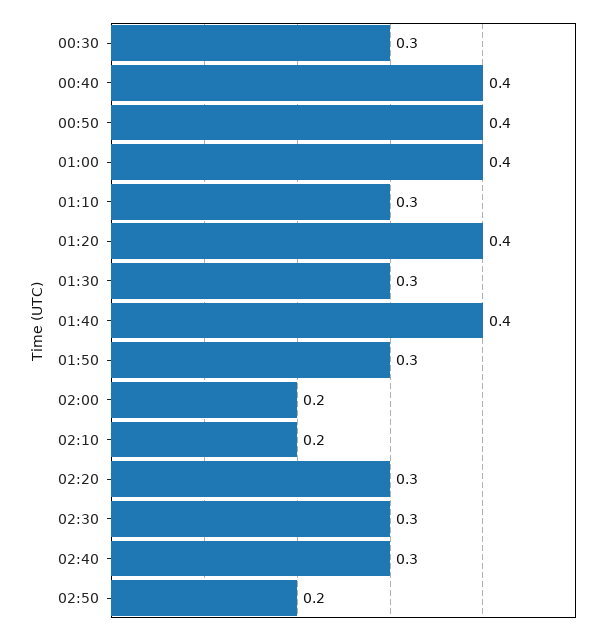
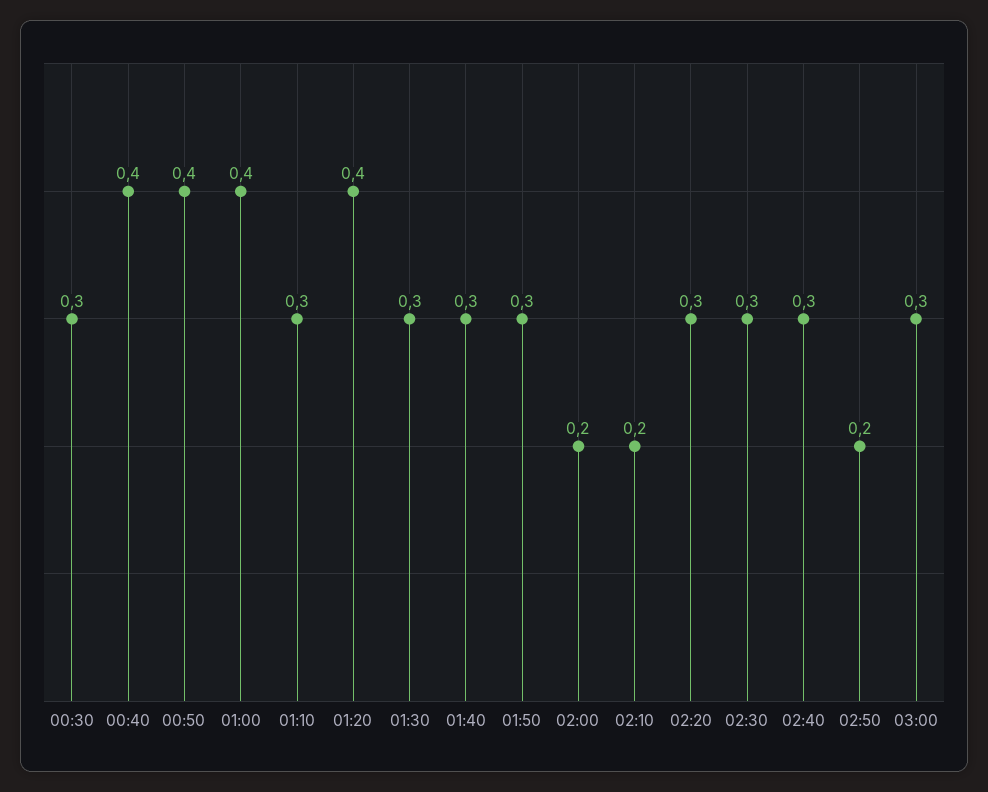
01:40: 0.4 -> 0.3
03:00: none -> 0.3

